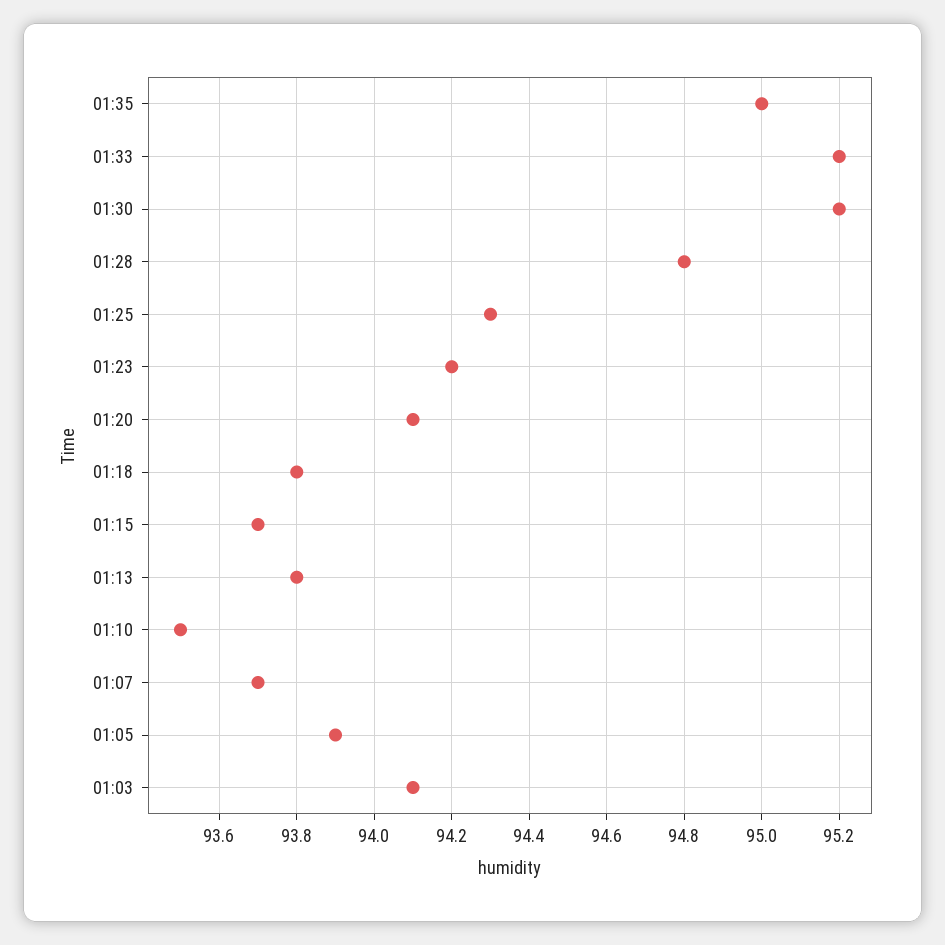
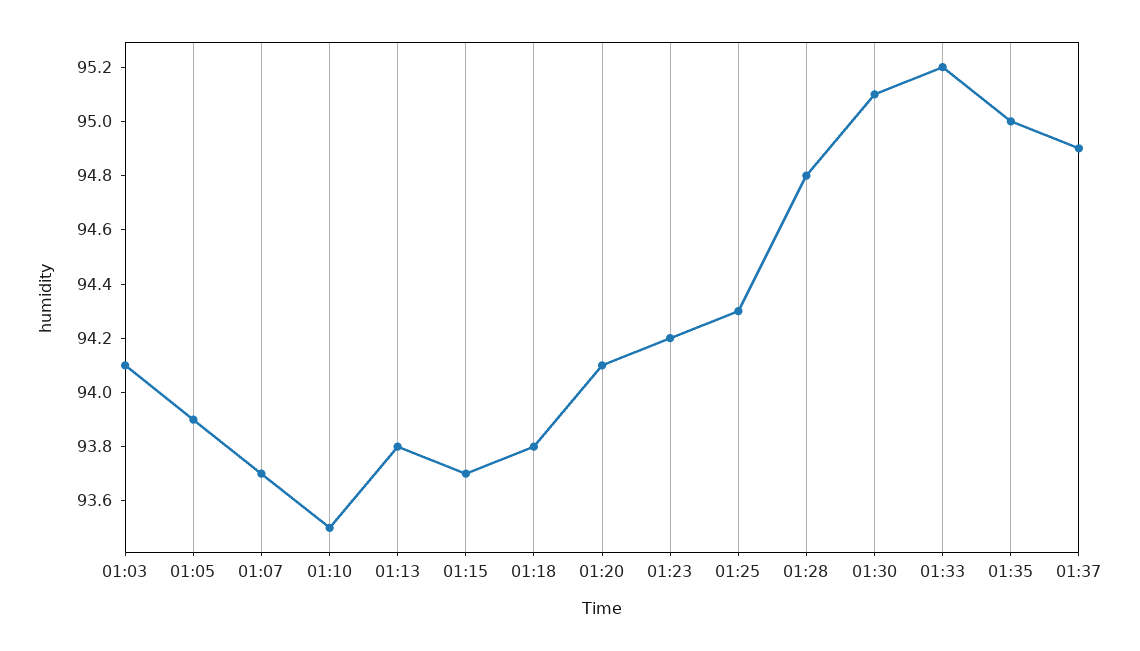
01:30: 95.2 -> 95.1
01:37: none -> 94.9

